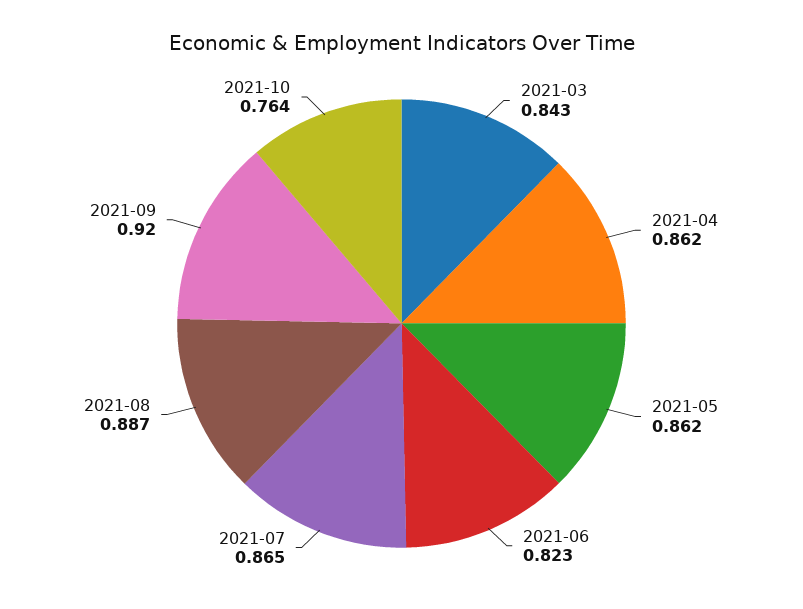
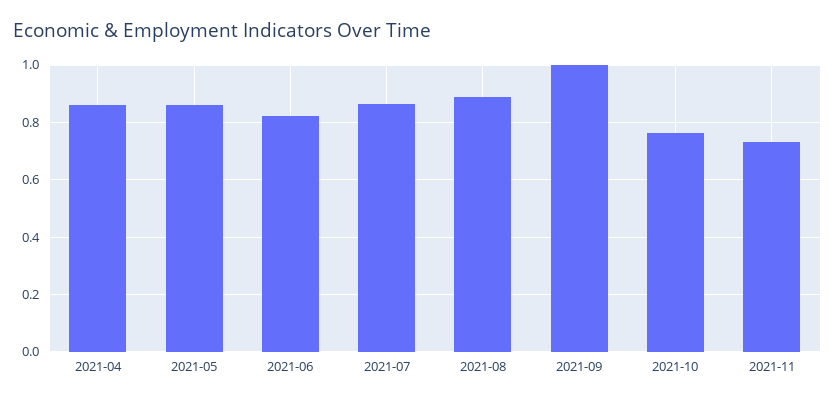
2021-03: 0.843 -> none
2021-09: 0.92 -> 1
2021-11: none -> 0.725

